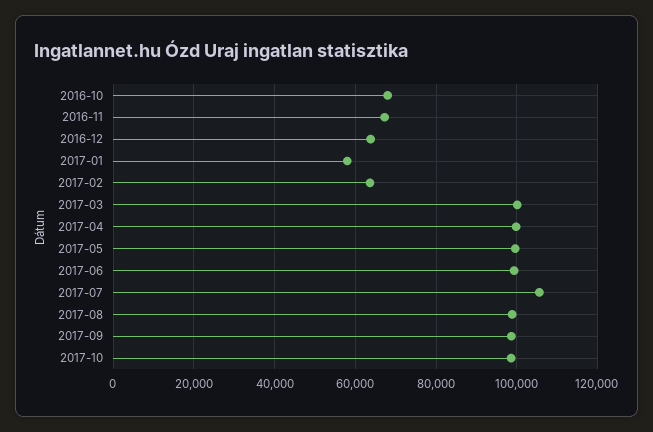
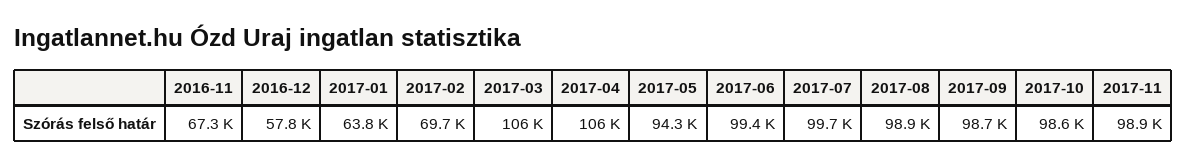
2016-10: 68000 -> none
2016-12: 64000 -> 57800
2017-01: 58000 -> 63800
2017-02: 64000 -> 69700
2017-03: 100000 -> 106000
2017-04: 100000 -> 106000
2017-05: 100000 -> 94300
2017-07: 106000 -> 99700
2017-11: none -> 98900

